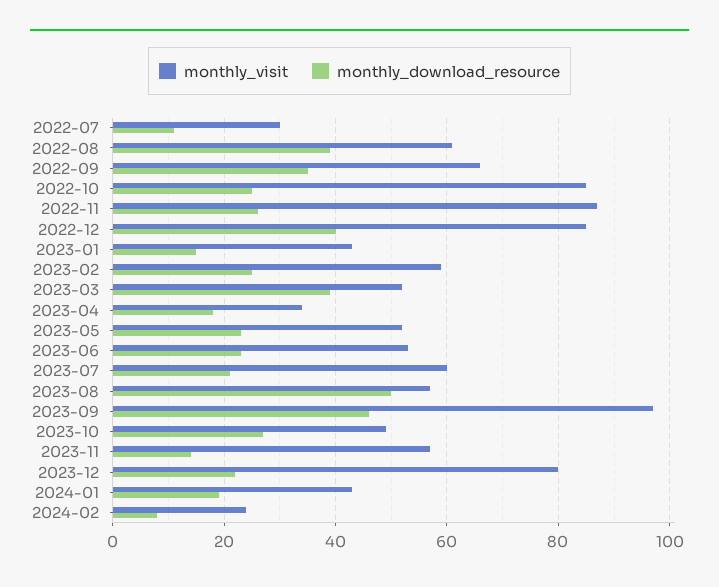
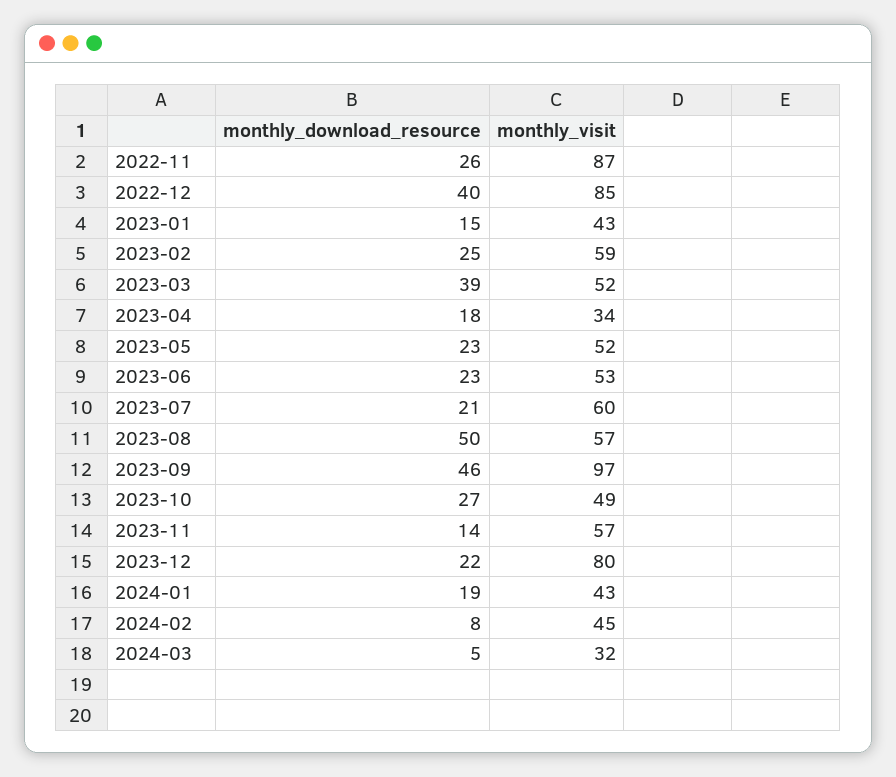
monthly_visit, 2022-07: 30 -> none
monthly_download_resource, 2022-07: 10 -> none
monthly_visit, 2022-08: 60 -> none
monthly_download_resource, 2022-08: 40 -> none
monthly_visit, 2022-09: 65 -> none
monthly_download_resource, 2022-09: 35 -> none
monthly_visit, 2022-10: 85 -> none
monthly_download_resource, 2022-10: 25 -> none
monthly_visit, 2024-02: 25 -> 45
monthly_download_resource, 2024-03: none -> 5
monthly_visit, 2024-03: none -> 32

